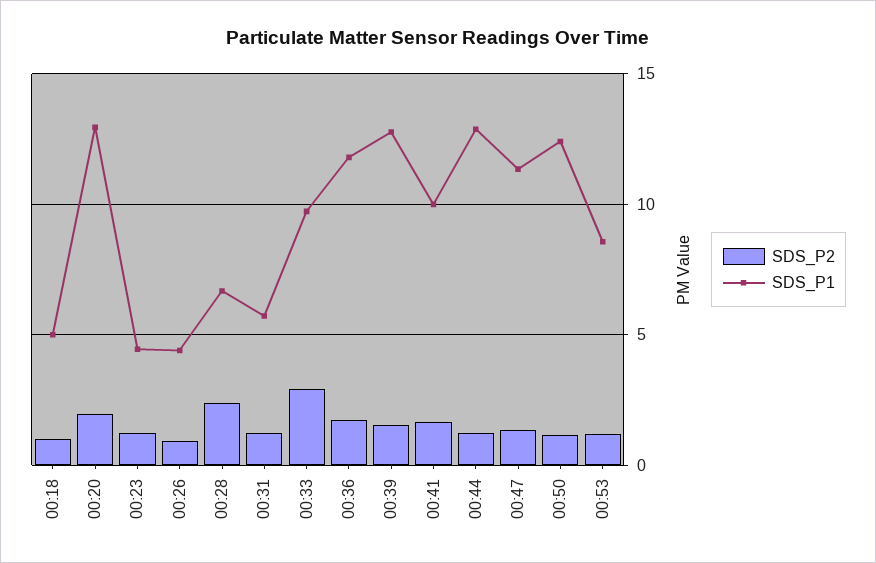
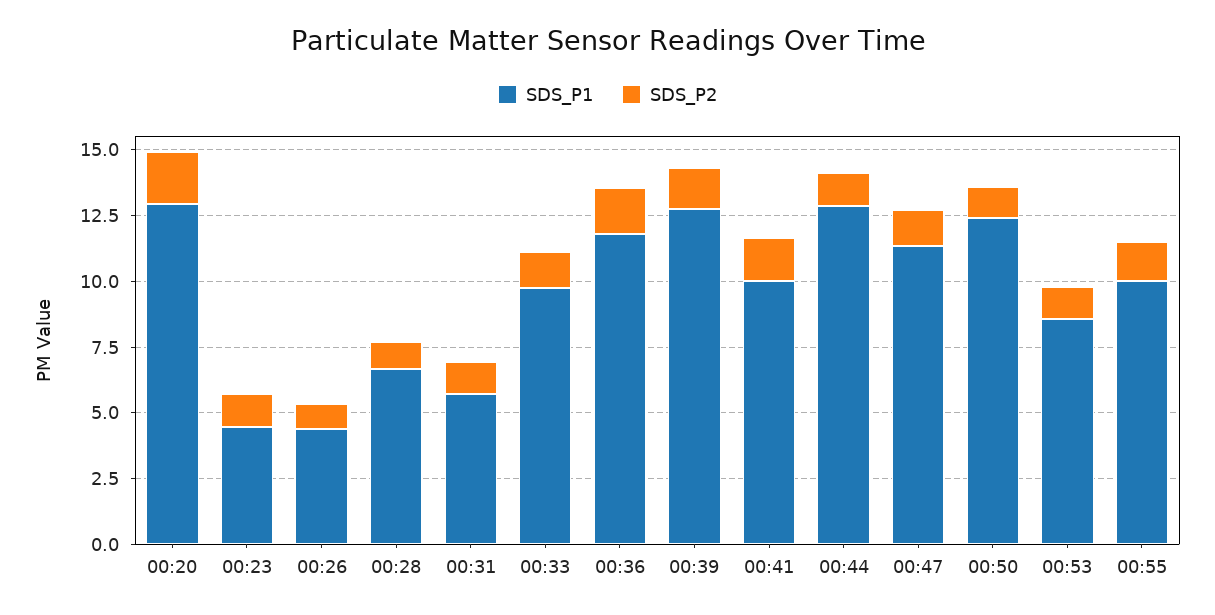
SDS_P2, 00:18: 1 -> none
SDS_P1, 00:18: 5 -> none
SDS_P2, 00:28: 2.5 -> 1
SDS_P2, 00:33: 3 -> 1.5
SDS_P1, 00:55: none -> 10
SDS_P2, 00:55: none -> 1.5

